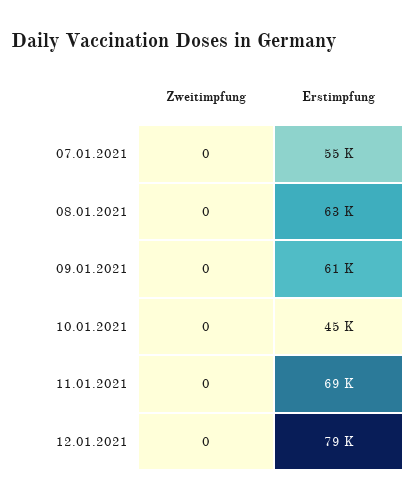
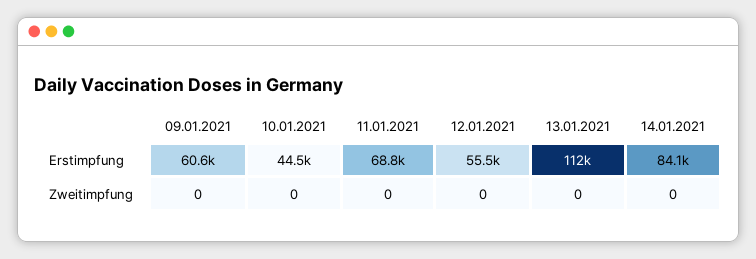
Zweitimpfung, 07.01.2021: 0 -> none
Erstimpfung, 07.01.2021: 55000 -> none
Zweitimpfung, 08.01.2021: 0 -> none
Erstimpfung, 08.01.2021: 63000 -> none
Erstimpfung, 12.01.2021: 79000 -> 55500
Erstimpfung, 13.01.2021: none -> 112000
Erstimpfung, 14.01.2021: none -> 84100
Zweitimpfung, 13.01.2021: none -> 0
Zweitimpfung, 14.01.2021: none -> 0

